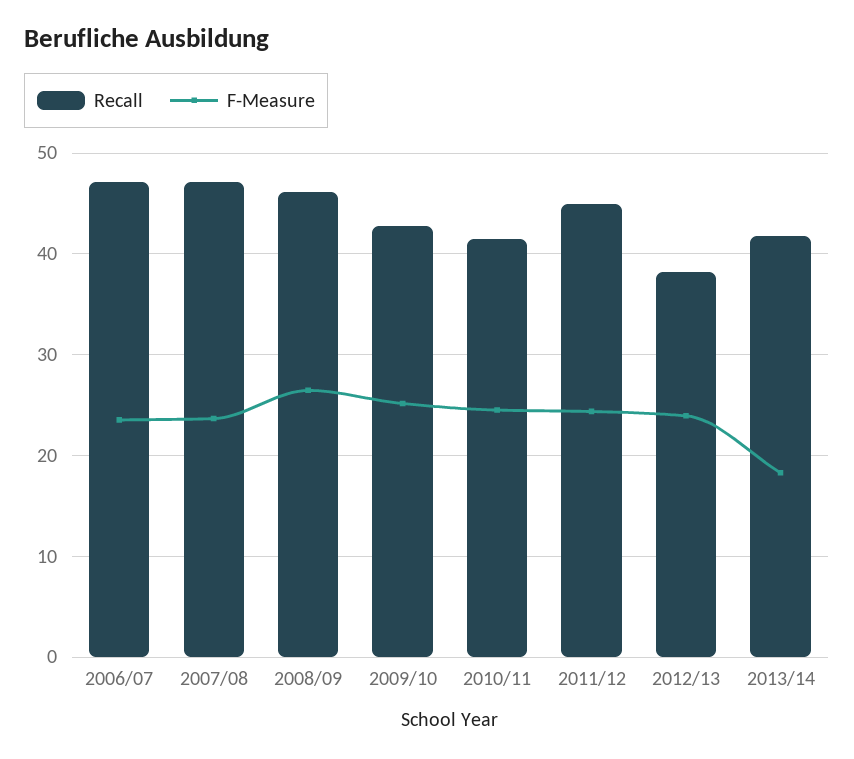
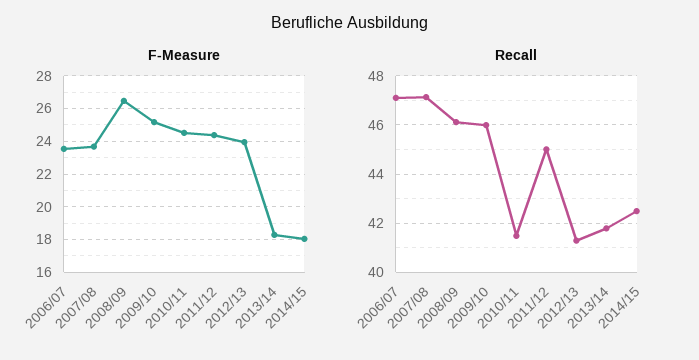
Recall, 2009/10: 43 -> 46
Recall, 2012/13: 38 -> 41.25
F-Measure, 2014/15: none -> 18
Recall, 2014/15: none -> 42.5

